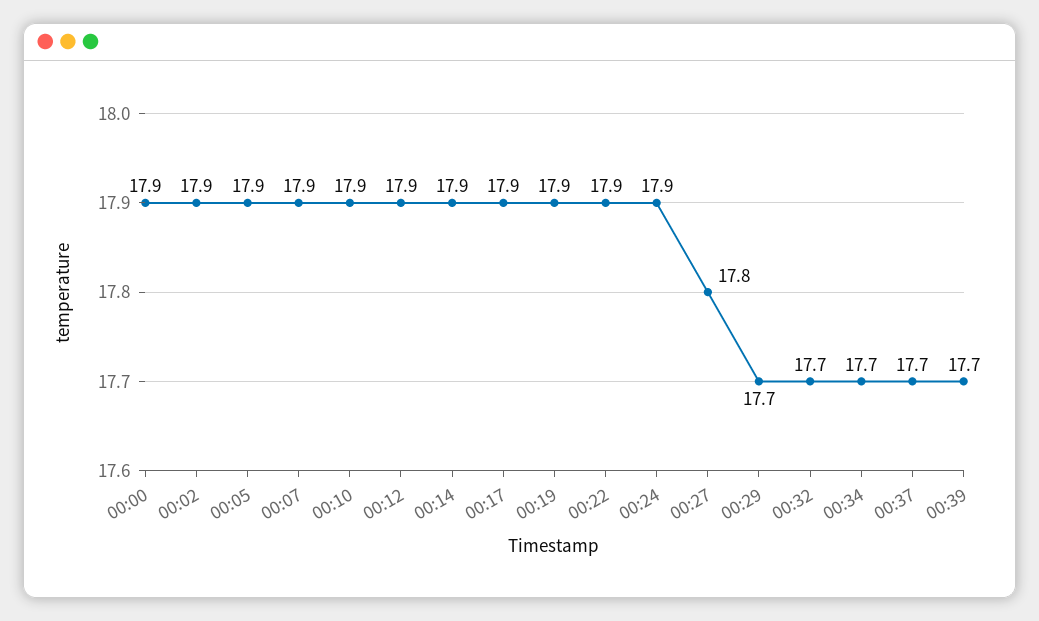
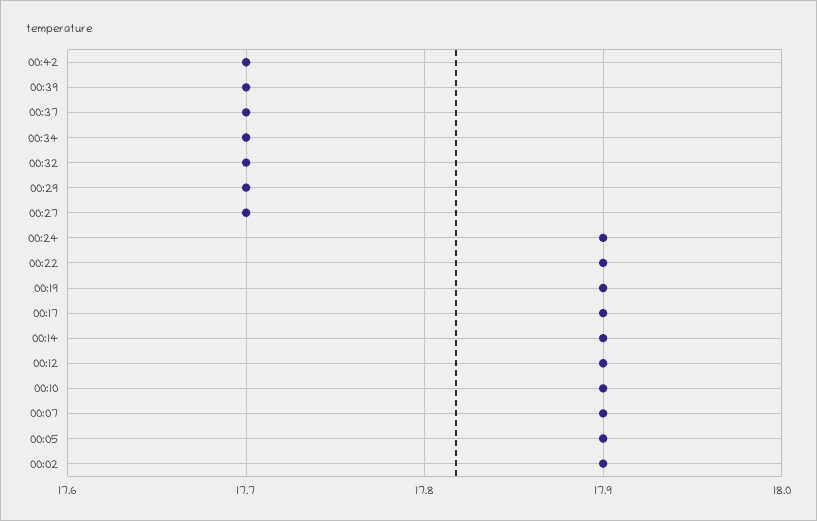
00:00: 17.9 -> none
00:27: 17.8 -> 17.7
00:42: none -> 17.7

